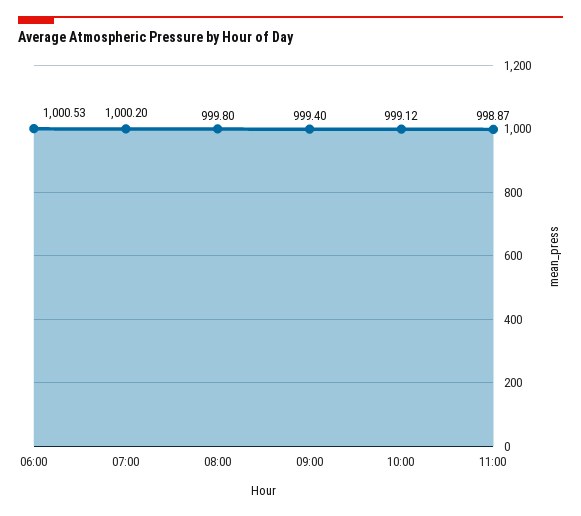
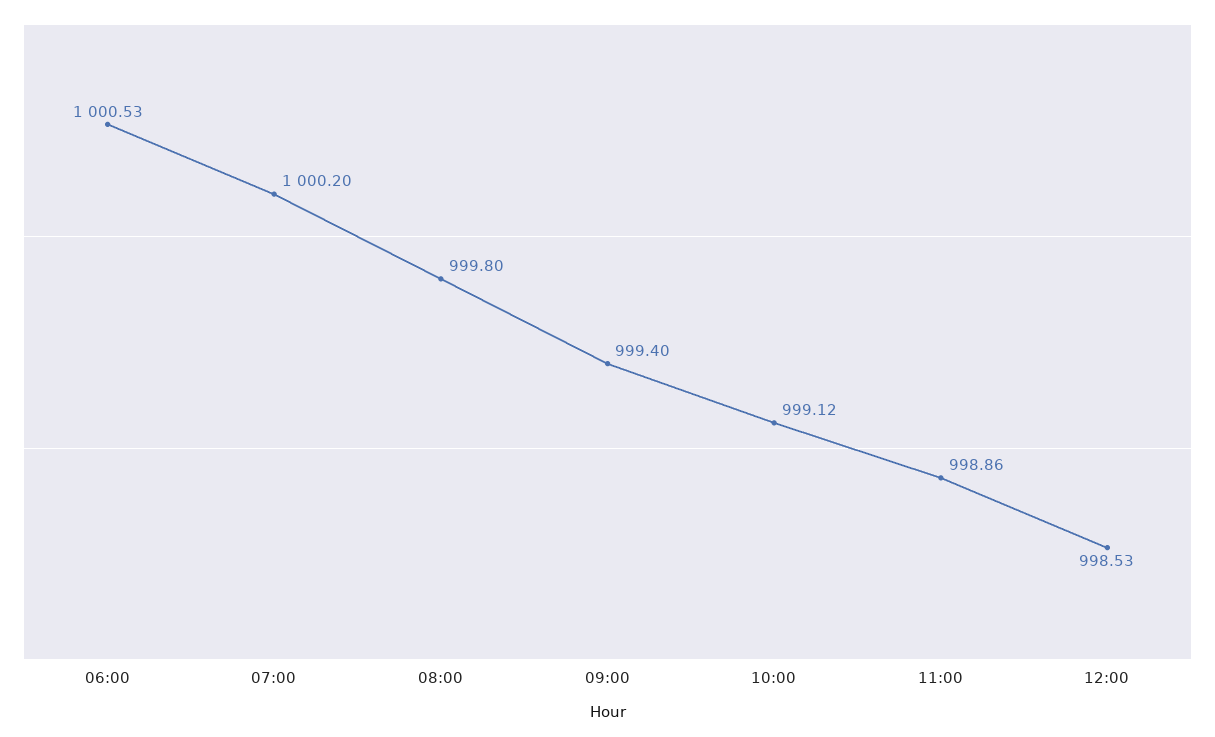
11:00: 998.87 -> 998.86
12:00: none -> 998.53

